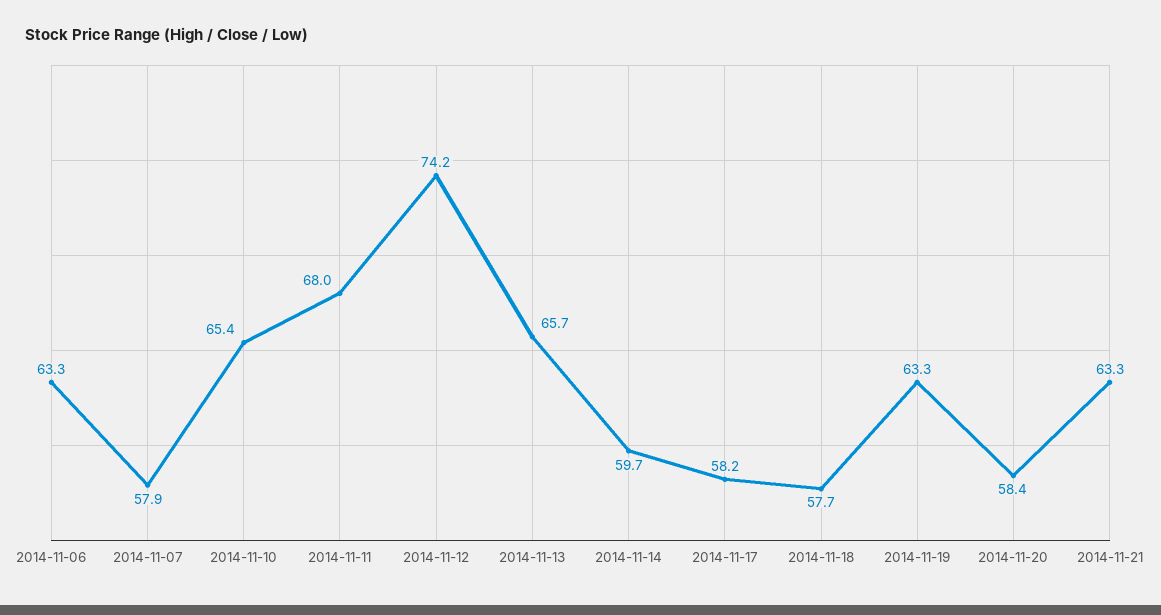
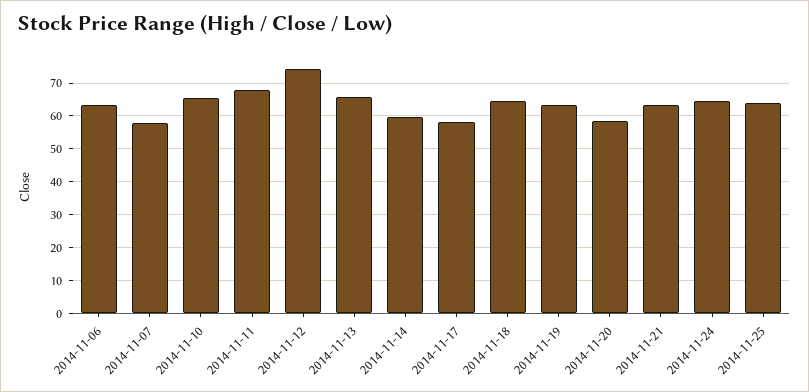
2014-11-18: 57.7 -> 64
2014-11-24: none -> 64
2014-11-25: none -> 64

